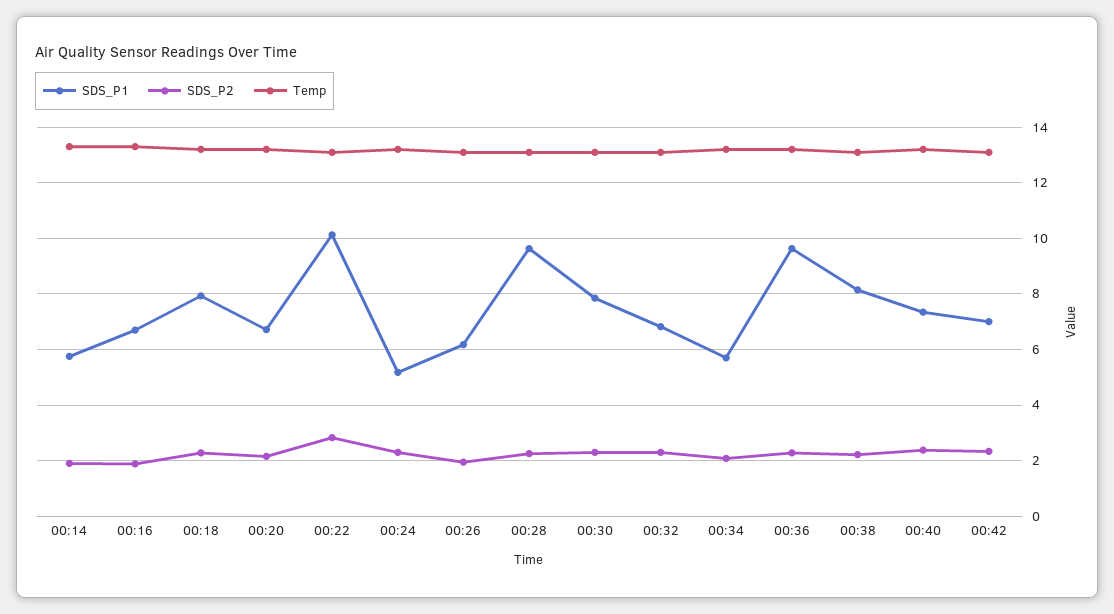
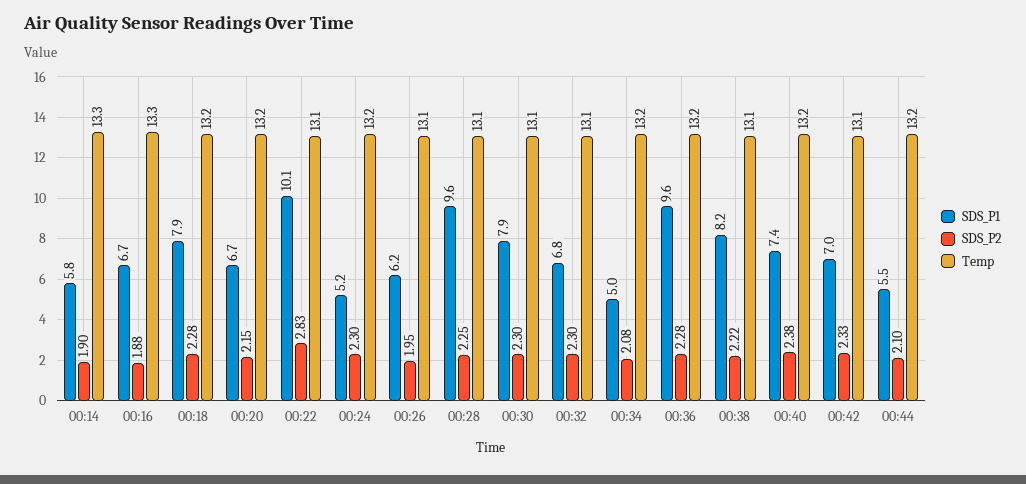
SDS_P1, 00:34: 5.75 -> 5
SDS_P1, 00:44: none -> 5.5
SDS_P2, 00:44: none -> 2.1
Temp, 00:44: none -> 13.2

